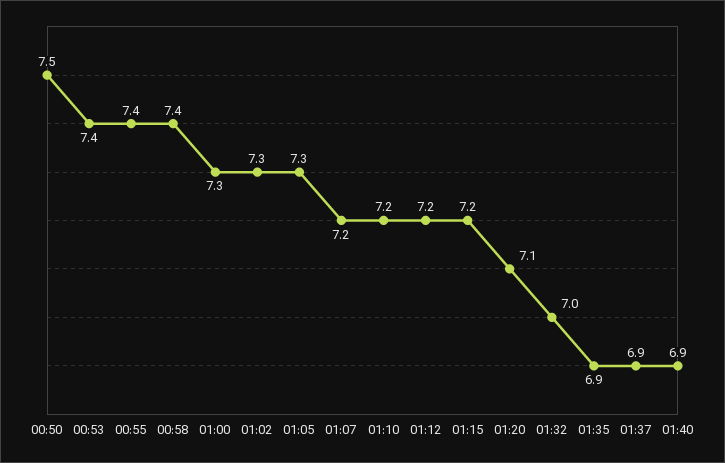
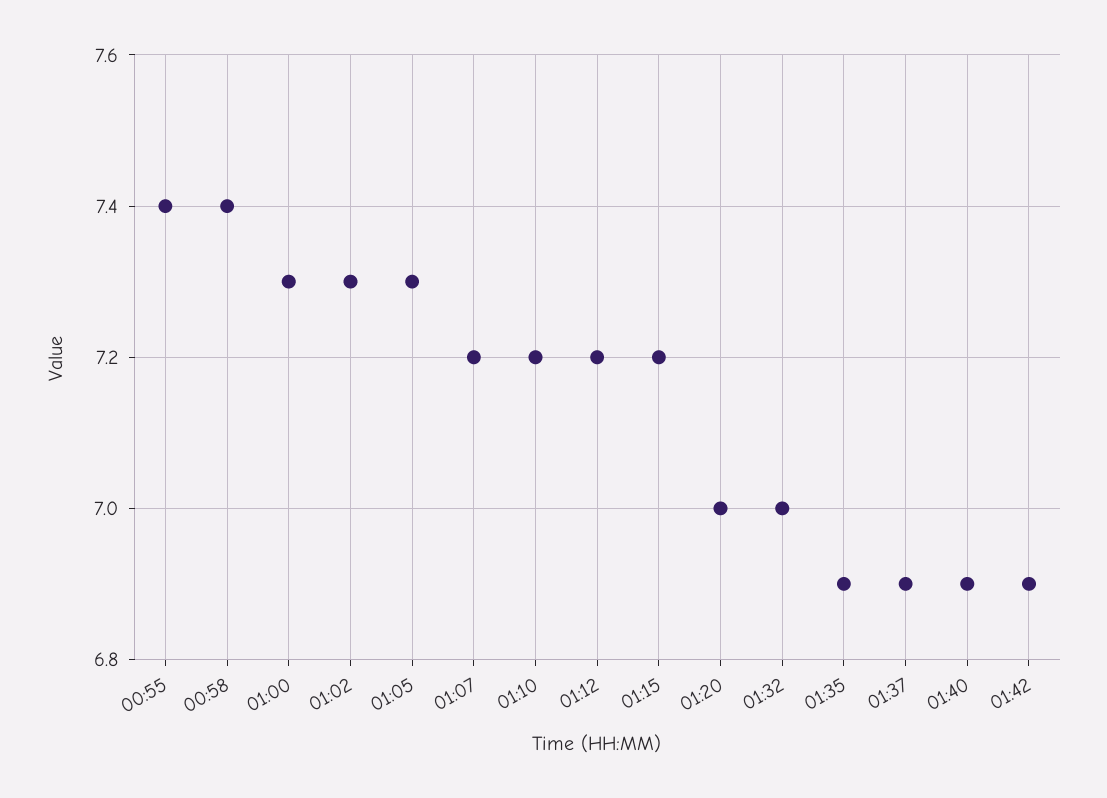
00:50: 7.5 -> none
00:53: 7.4 -> none
01:20: 7.1 -> 7
01:42: none -> 6.9

